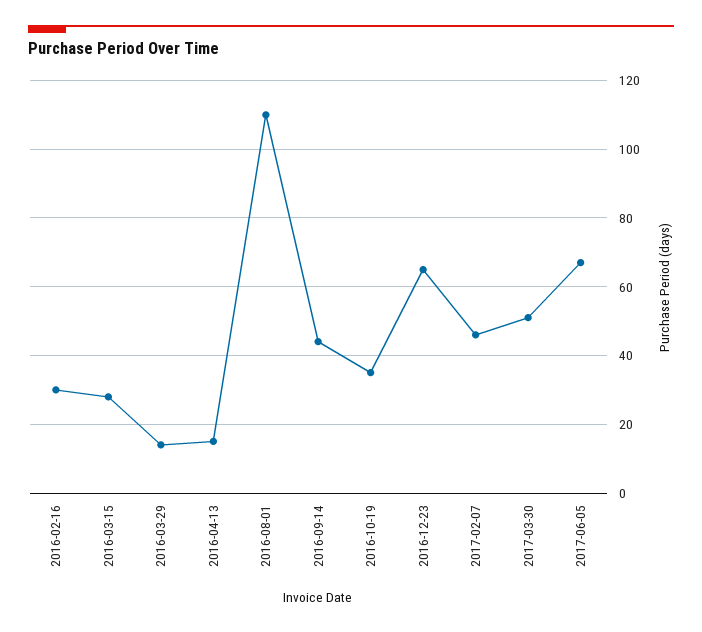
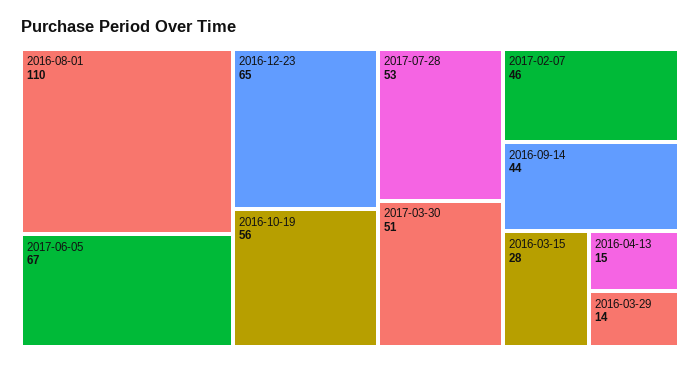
2016-02-16: 30 -> none
2016-10-19: 35 -> 56
2017-07-28: none -> 53

